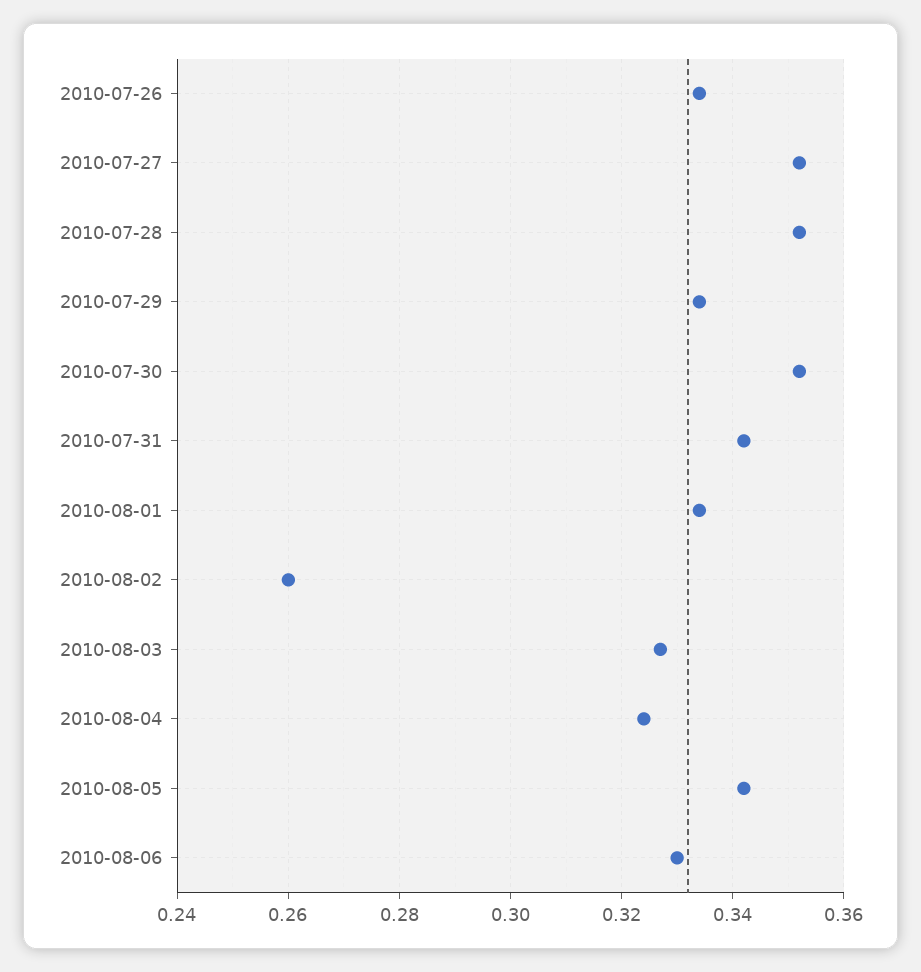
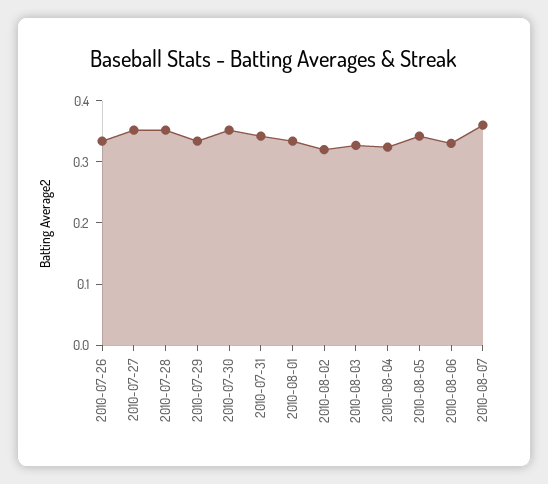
2010-08-02: 0.26 -> 0.32
2010-08-07: none -> 0.36

